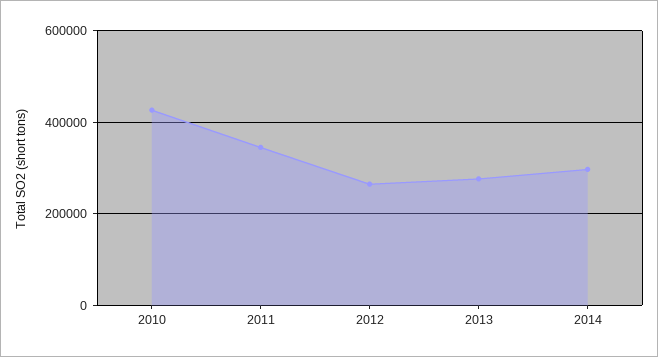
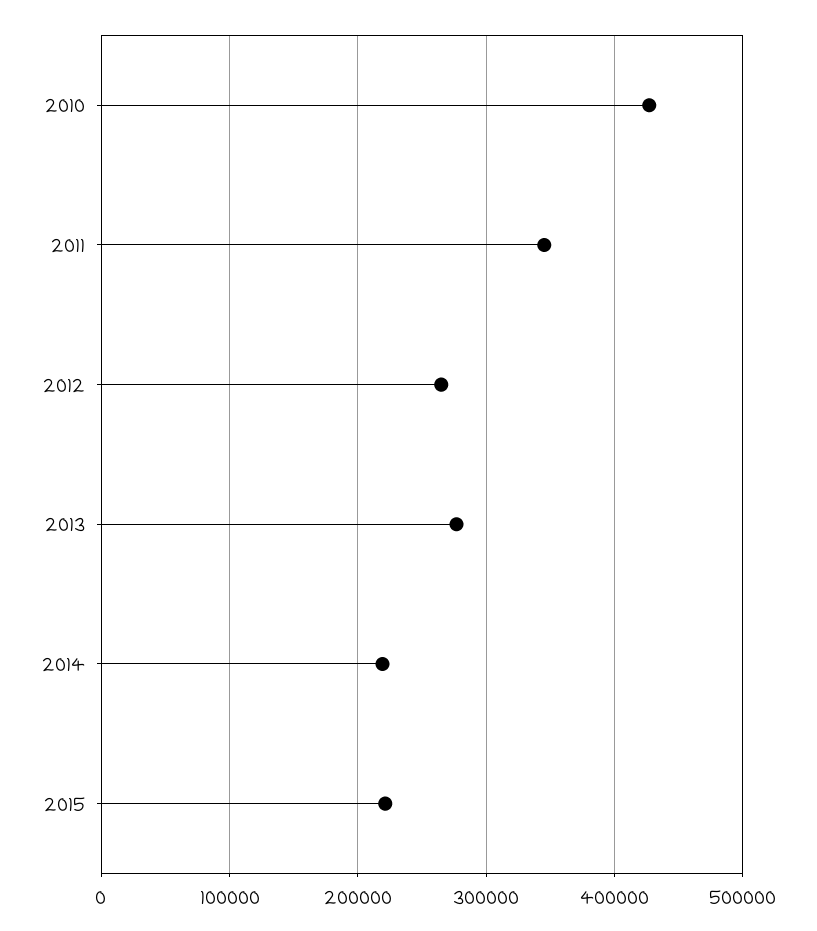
2014: 300000 -> 220000
2015: none -> 220000

